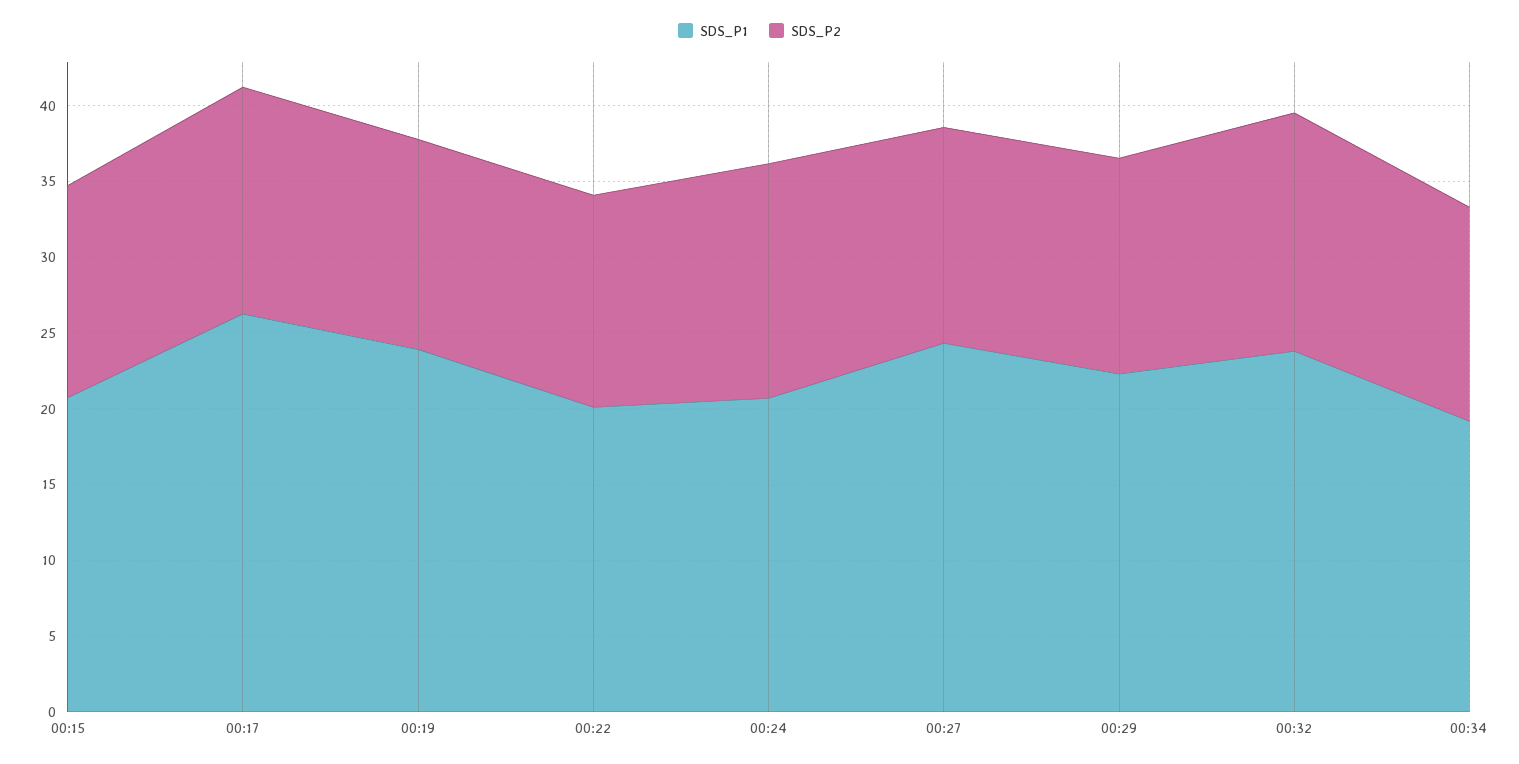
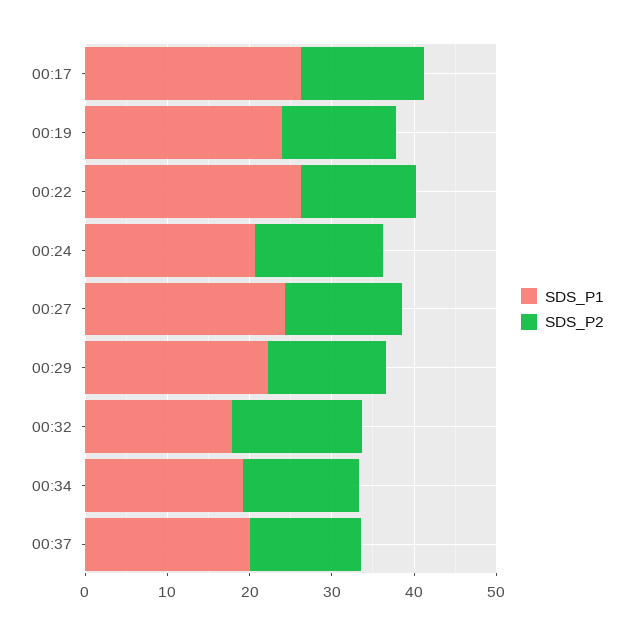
SDS_P1, 00:15: 21 -> none
SDS_P2, 00:15: 14 -> none
SDS_P1, 00:22: 20 -> 26
SDS_P1, 00:32: 24 -> 18
SDS_P1, 00:37: none -> 20
SDS_P2, 00:37: none -> 14

